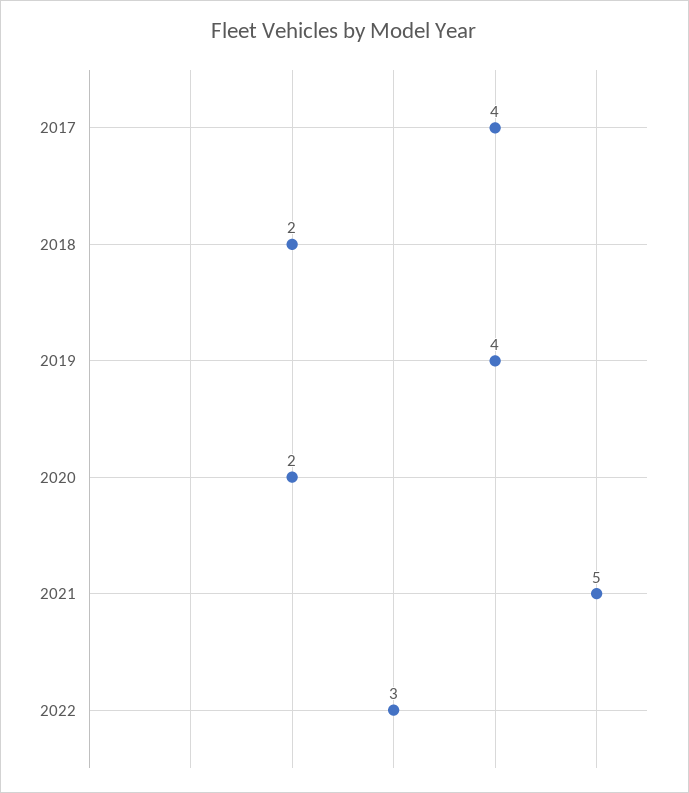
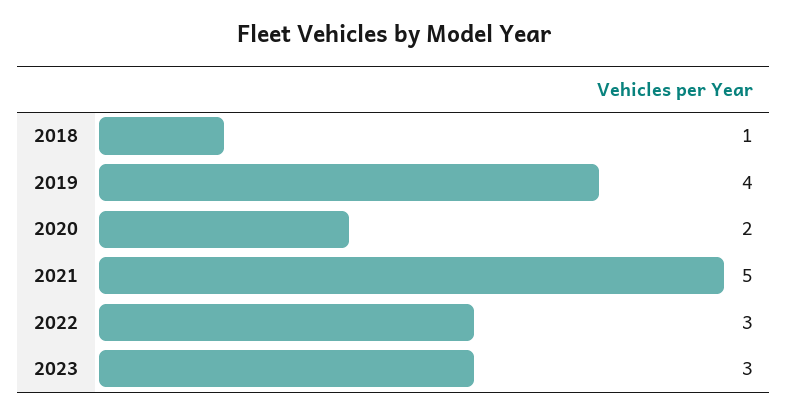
2017: 4 -> none
2018: 2 -> 1
2023: none -> 3

